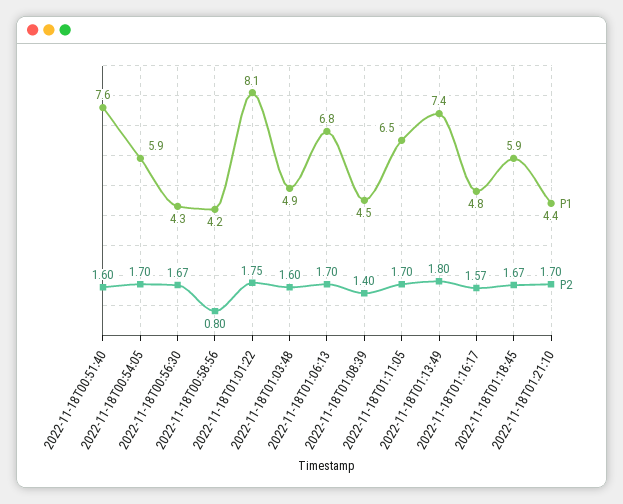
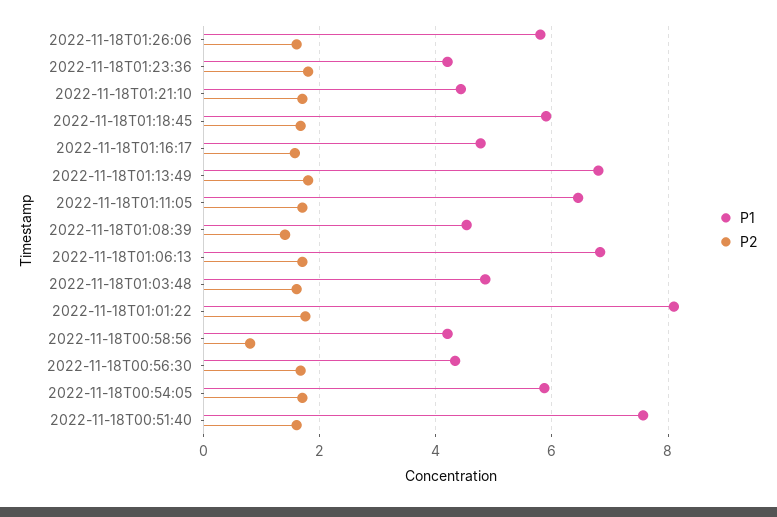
P1, 2022-11-18T01:13:49: 7.4 -> 6.8
P1, 2022-11-18T01:26:06: none -> 5.8
P2, 2022-11-18T01:26:06: none -> 1.6
P1, 2022-11-18T01:23:36: none -> 4.2
P2, 2022-11-18T01:23:36: none -> 1.8

